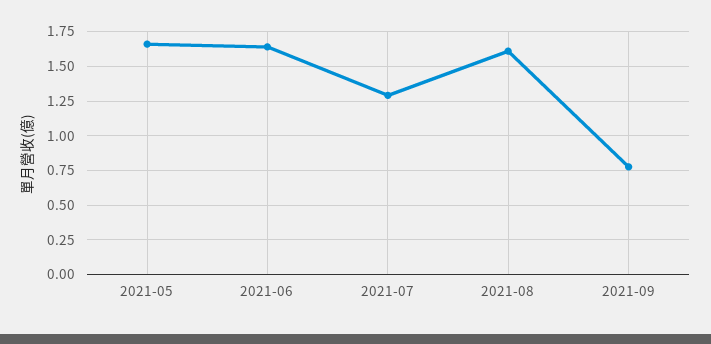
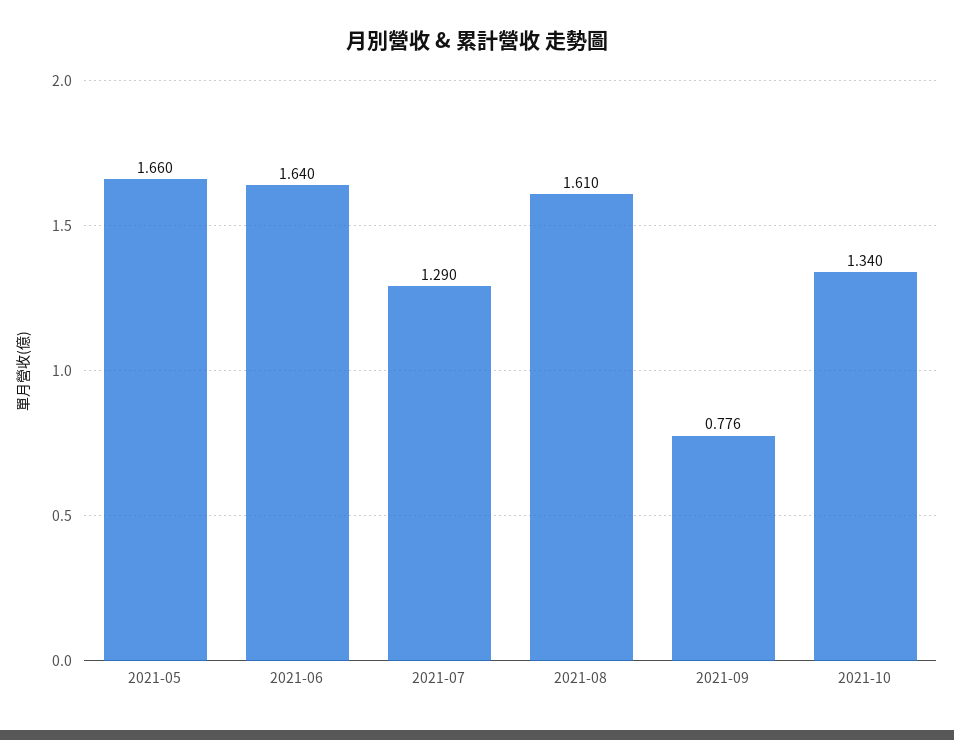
2021-10: none -> 1.34

